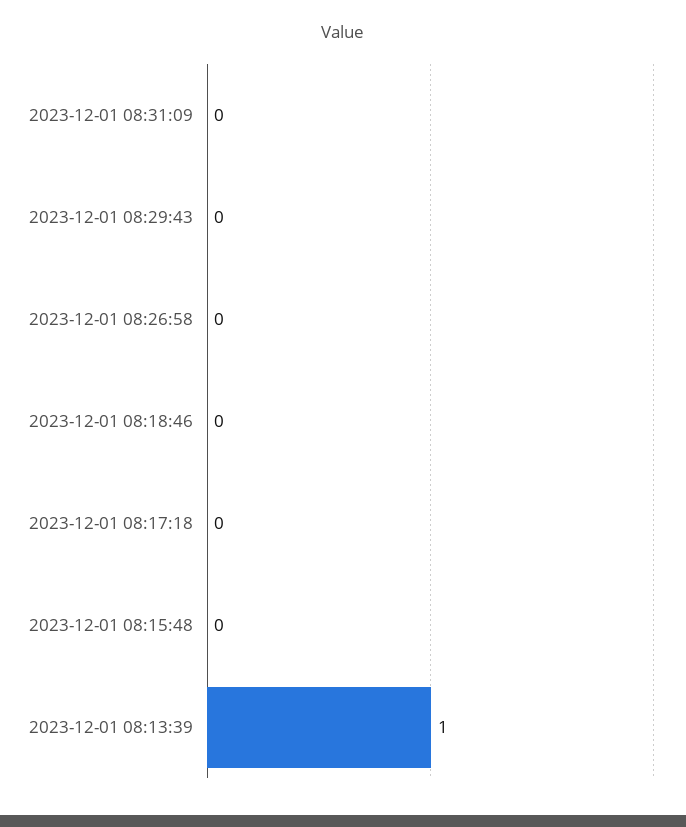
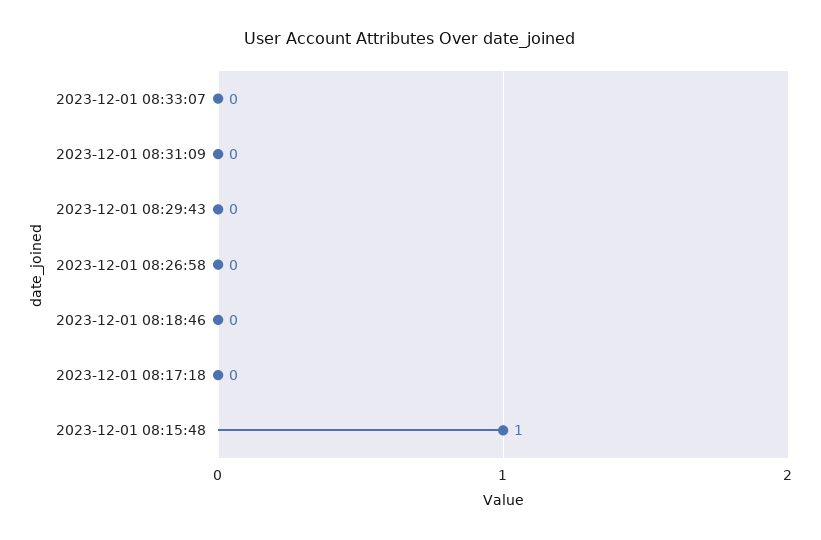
2023-12-01 08:15:48: 0 -> 1
2023-12-01 08:13:39: 1 -> none
2023-12-01 08:33:07: none -> 0

